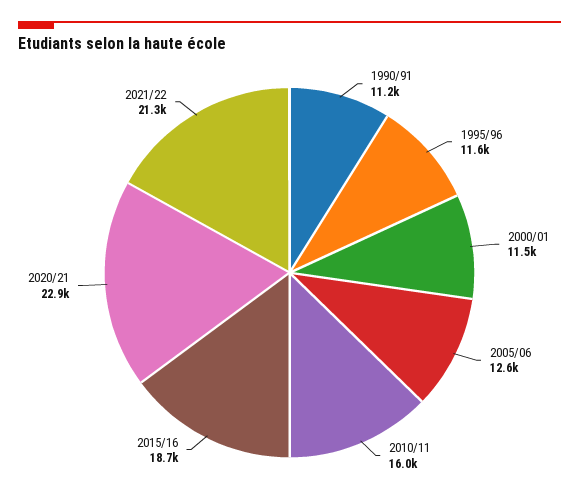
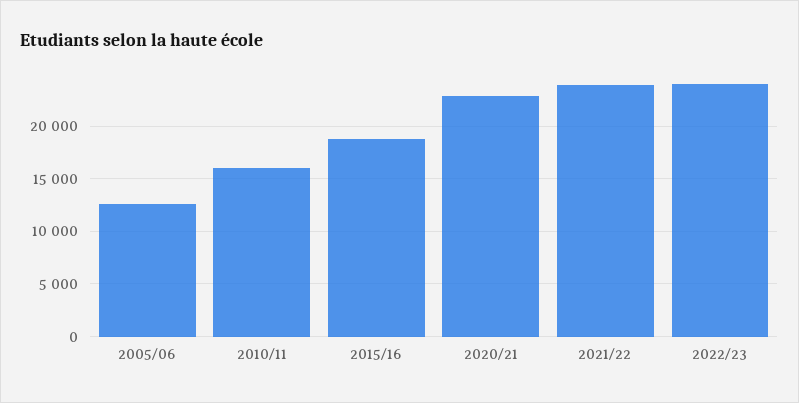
1990/91: 11200 -> none
1995/96: 11600 -> none
2000/01: 11500 -> none
2021/22: 21300 -> 24000
2022/23: none -> 24000

